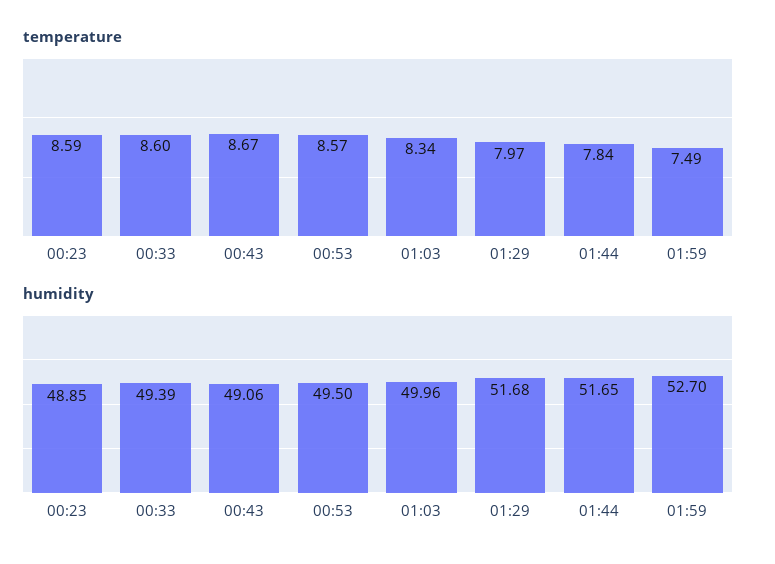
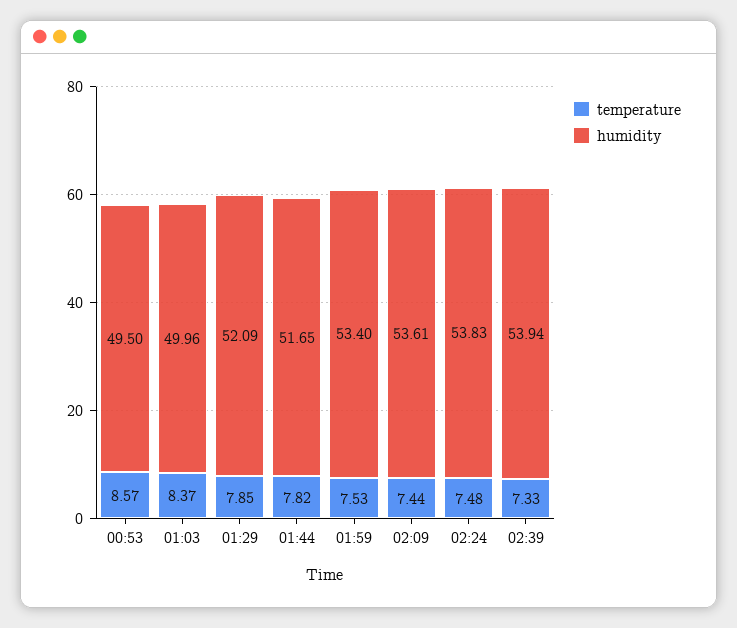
temperature, 00:23: 8.59 -> none
temperature, 00:33: 8.6 -> none
temperature, 00:43: 8.67 -> none
temperature, 01:03: 8.34 -> 8.37
temperature, 01:29: 7.97 -> 7.85
temperature, 01:44: 7.84 -> 7.82
temperature, 01:59: 7.49 -> 7.53
humidity, 00:23: 48.85 -> none
humidity, 00:33: 49.39 -> none
humidity, 00:43: 49.06 -> none
humidity, 01:29: 51.68 -> 52.09
humidity, 01:59: 52.7 -> 53.4
temperature, 02:09: none -> 7.44
humidity, 02:09: none -> 53.61
temperature, 02:24: none -> 7.48
humidity, 02:24: none -> 53.83
temperature, 02:39: none -> 7.33
humidity, 02:39: none -> 53.94

